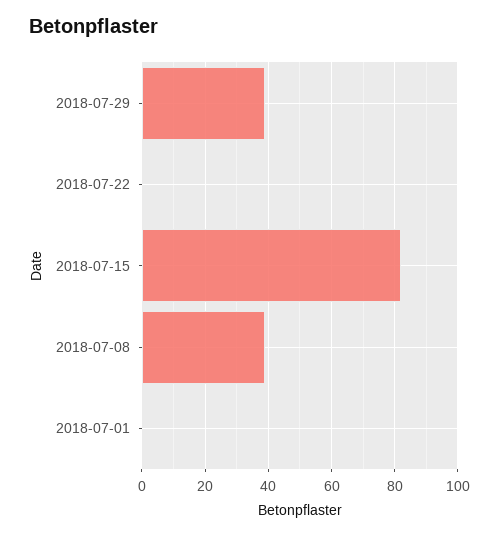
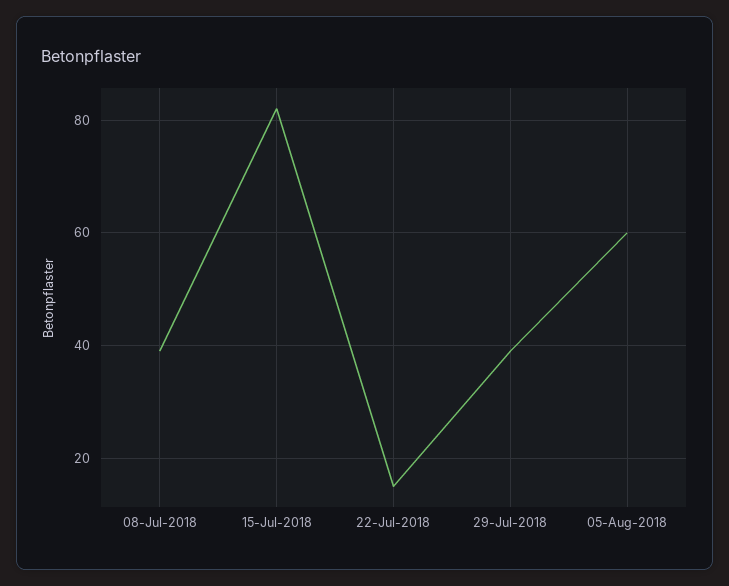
2018-07-22: 0 -> 15
2018-07-01: 0 -> none
05-Aug-2018: none -> 60

